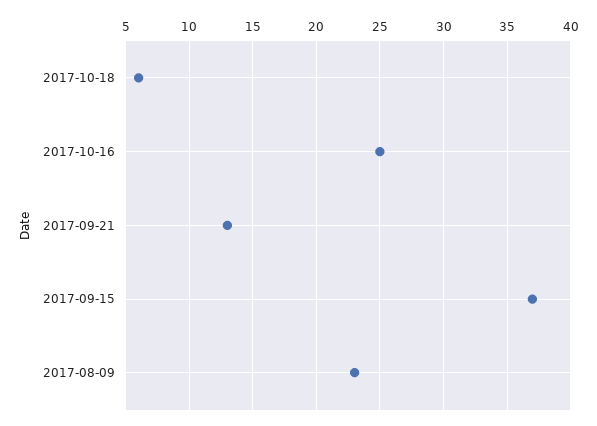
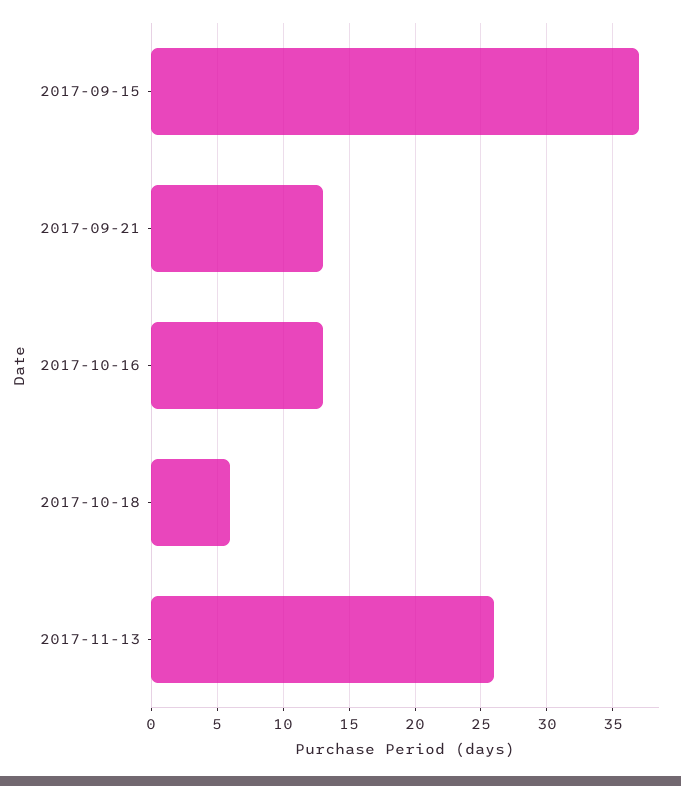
2017-10-16: 25 -> 13
2017-08-09: 23 -> none
2017-11-13: none -> 26

